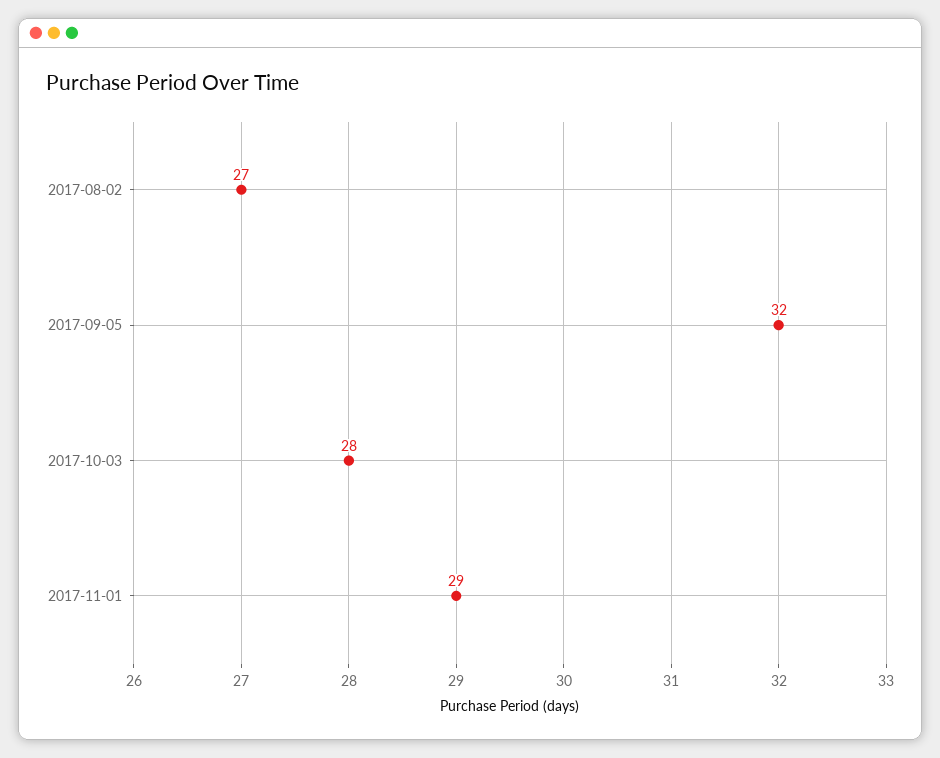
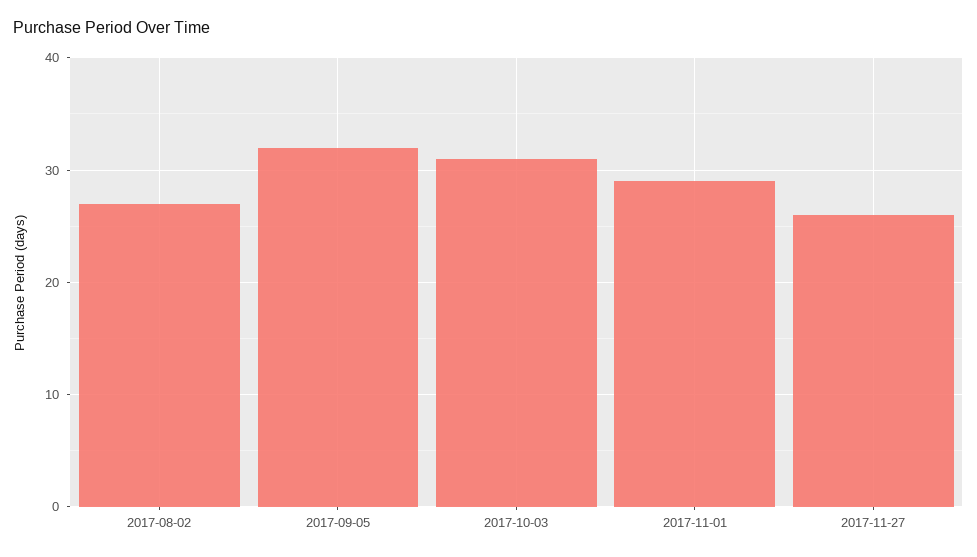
2017-10-03: 28 -> 31
2017-11-27: none -> 26

